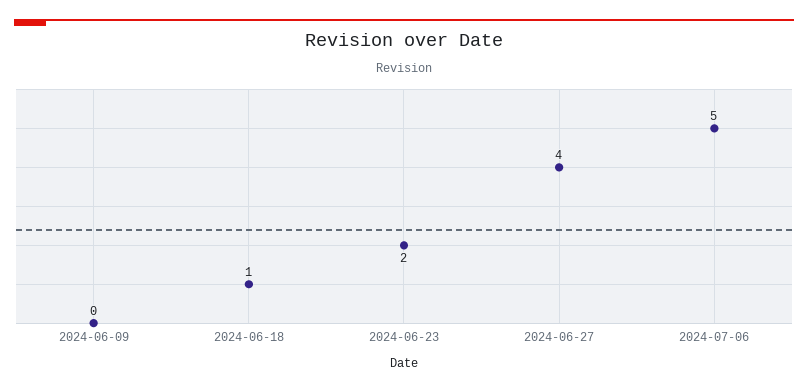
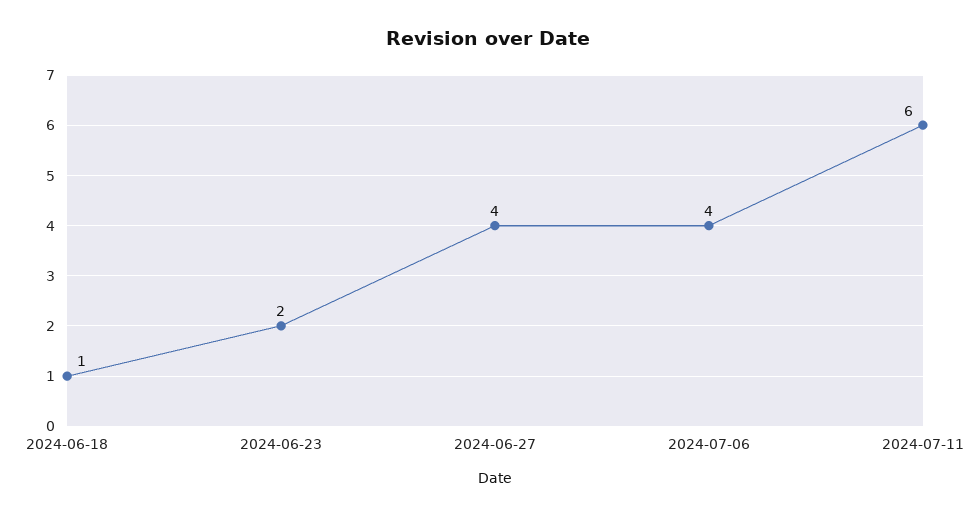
2024-06-09: 0 -> none
2024-07-06: 5 -> 4
2024-07-11: none -> 6

